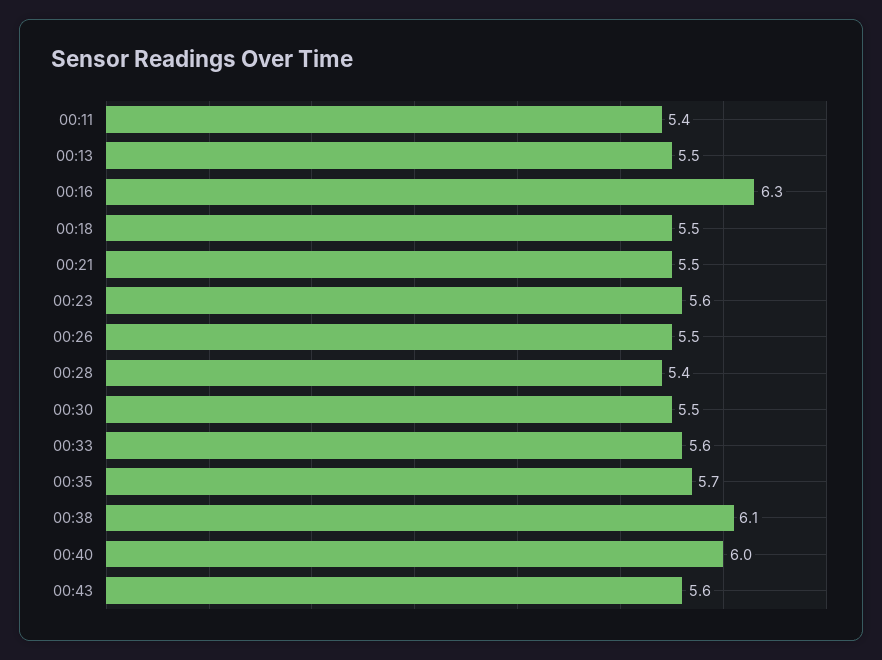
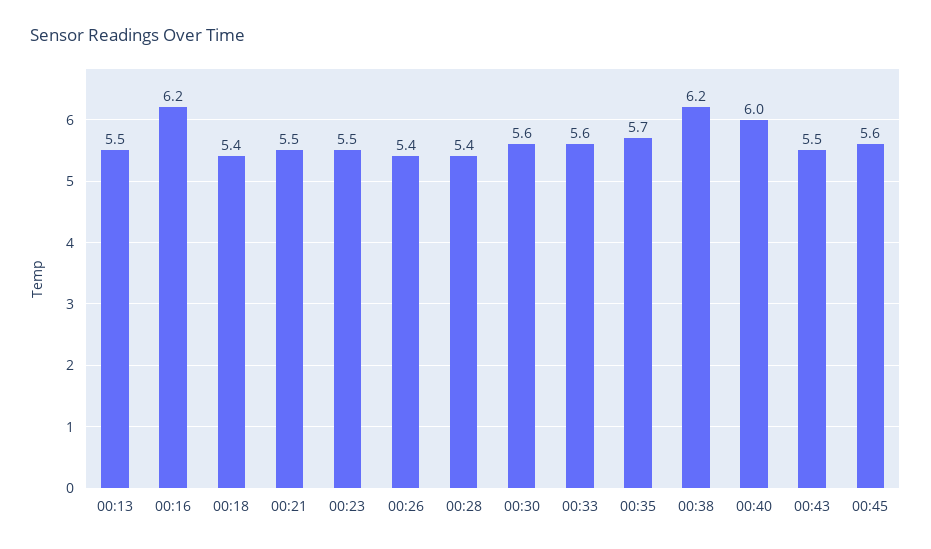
00:11: 5.4 -> none
00:16: 6.3 -> 6.2
00:18: 5.5 -> 5.4
00:23: 5.6 -> 5.5
00:26: 5.5 -> 5.4
00:30: 5.5 -> 5.6
00:38: 6.1 -> 6.2
00:43: 5.6 -> 5.5
00:45: none -> 5.6

